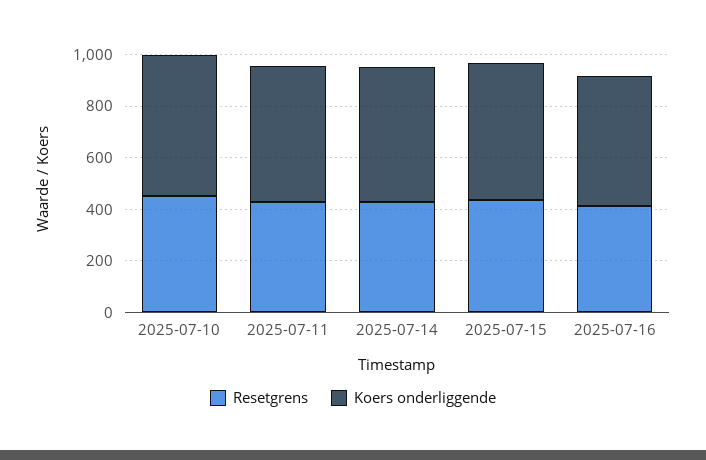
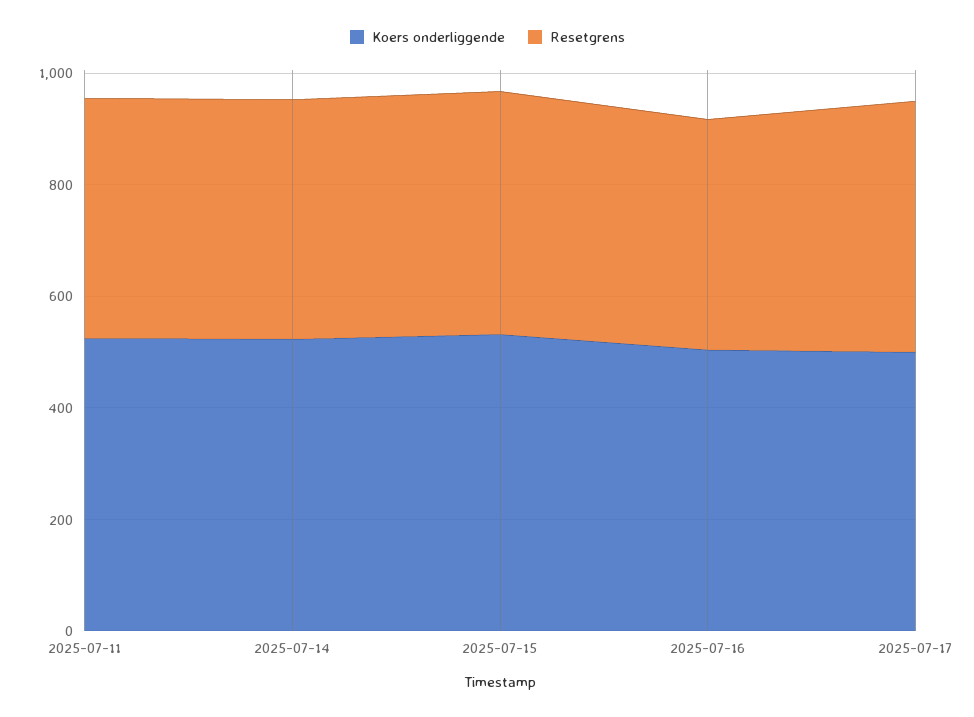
Resetgrens, 2025-07-10: 450 -> none
Koers onderliggende, 2025-07-10: 550 -> none
Koers onderliggende, 2025-07-17: none -> 500
Resetgrens, 2025-07-17: none -> 450

